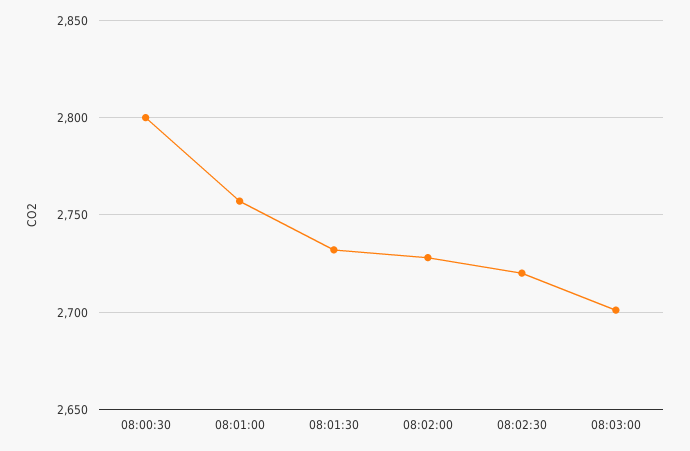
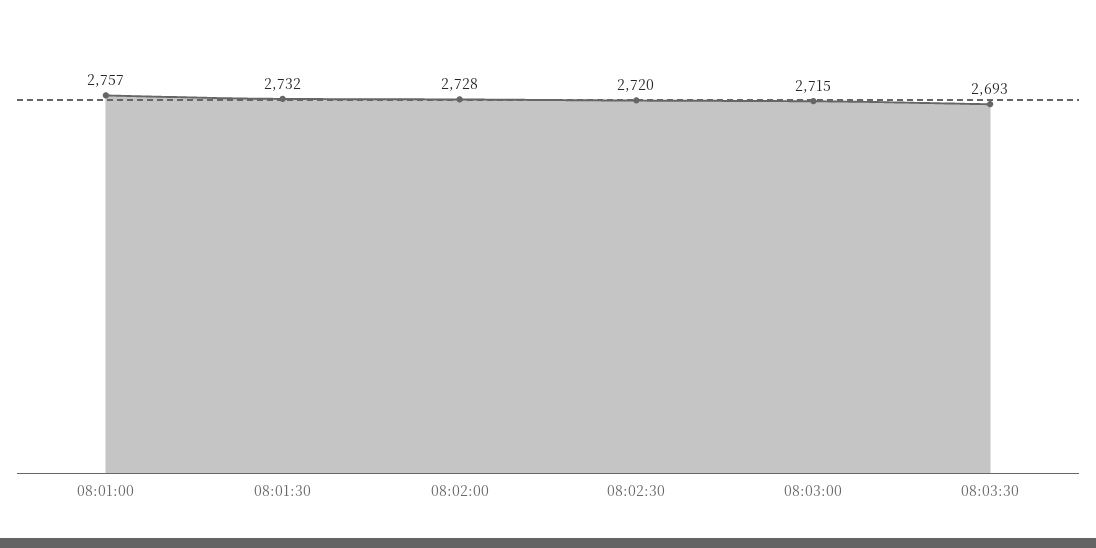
08:00:30: 2800 -> none
08:03:00: 2700 -> 2715
08:03:30: none -> 2693

